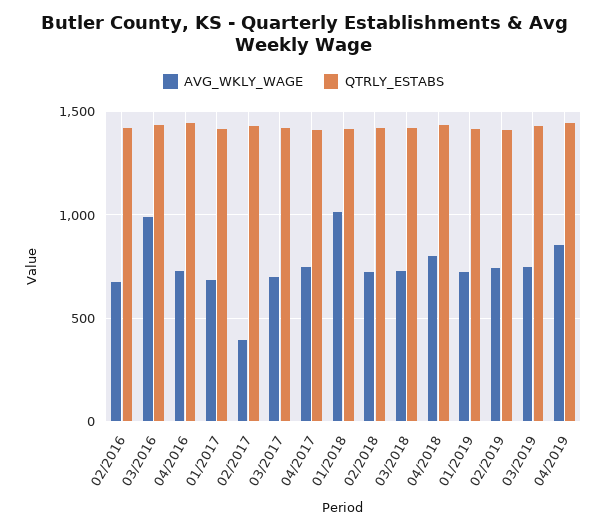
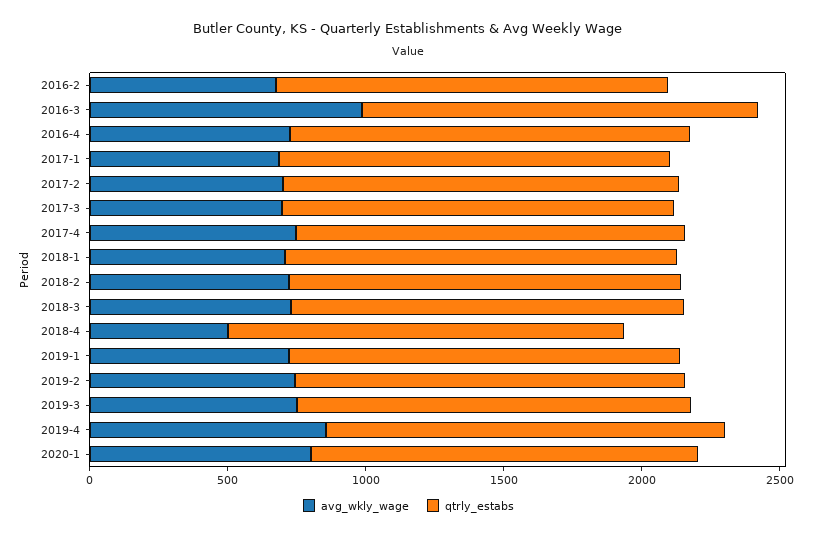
AVG_WKLY_WAGE, 02/2017: 400 -> 700
AVG_WKLY_WAGE, 01/2018: 1000 -> 700
AVG_WKLY_WAGE, 04/2018: 800 -> 500
AVG_WKLY_WAGE, 2020-1: none -> 800
QTRLY_ESTABS, 2020-1: none -> 1400

